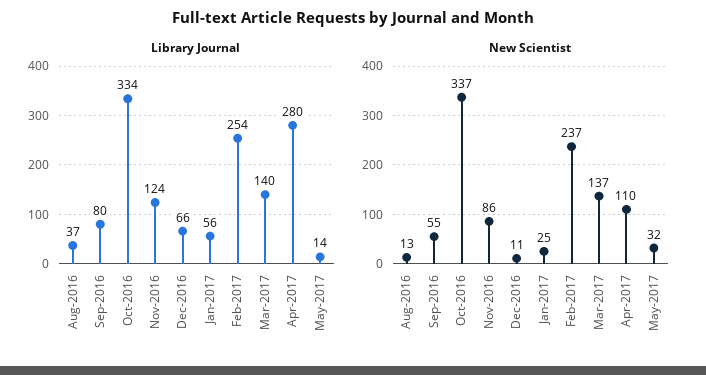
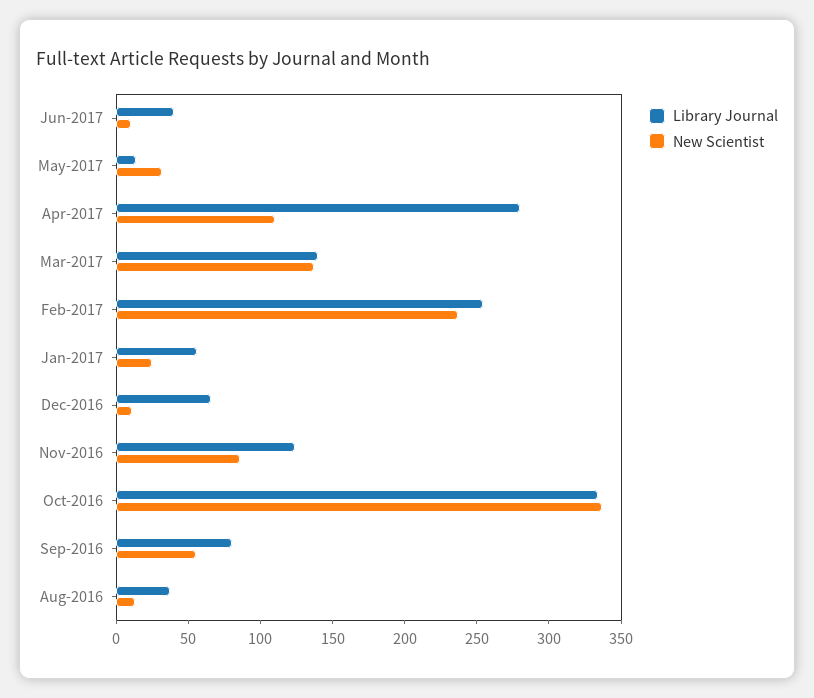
Library Journal, Jun-2017: none -> 40
New Scientist, Jun-2017: none -> 10

